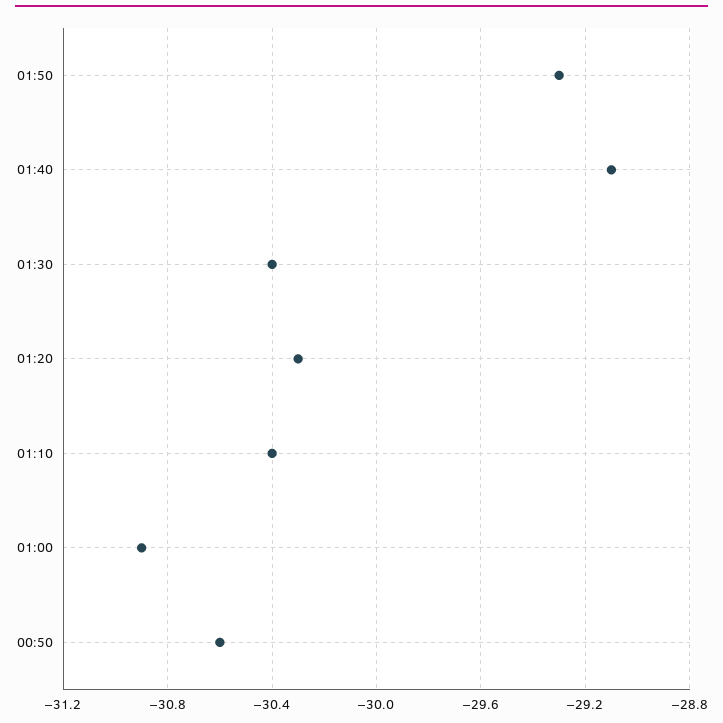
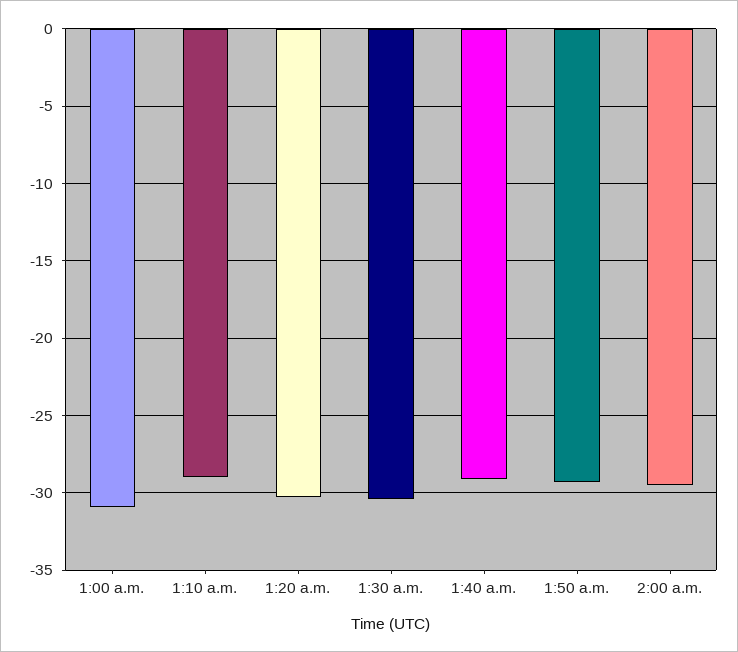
01:10: -30.4 -> -29
00:50: -30.6 -> none
2:00 a.m.: none -> -29.5

